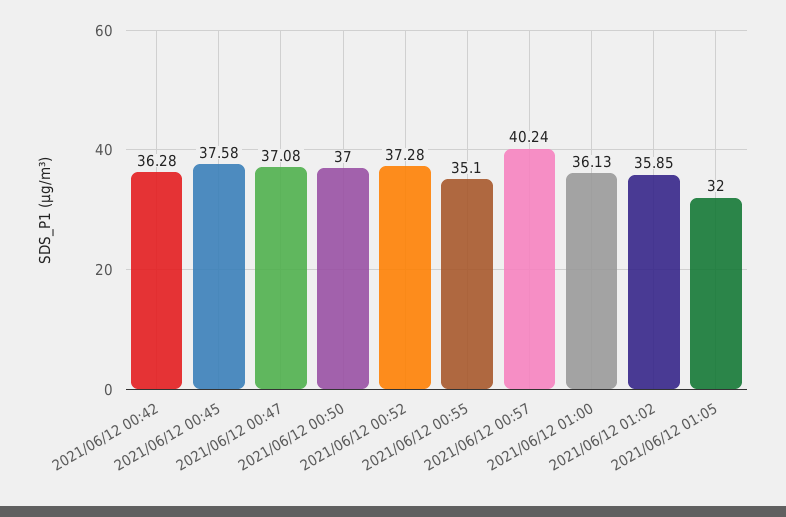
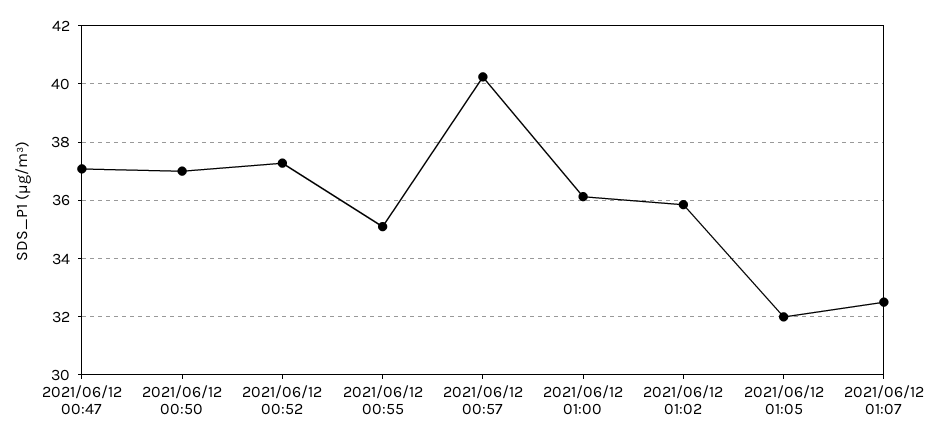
2021/06/12 00:42: 36.28 -> none
2021/06/12 00:45: 37.58 -> none
2021/06/12 01:07: none -> 32.5

